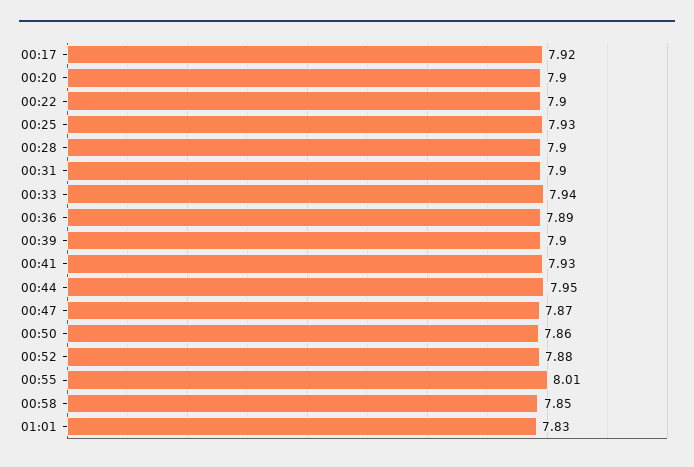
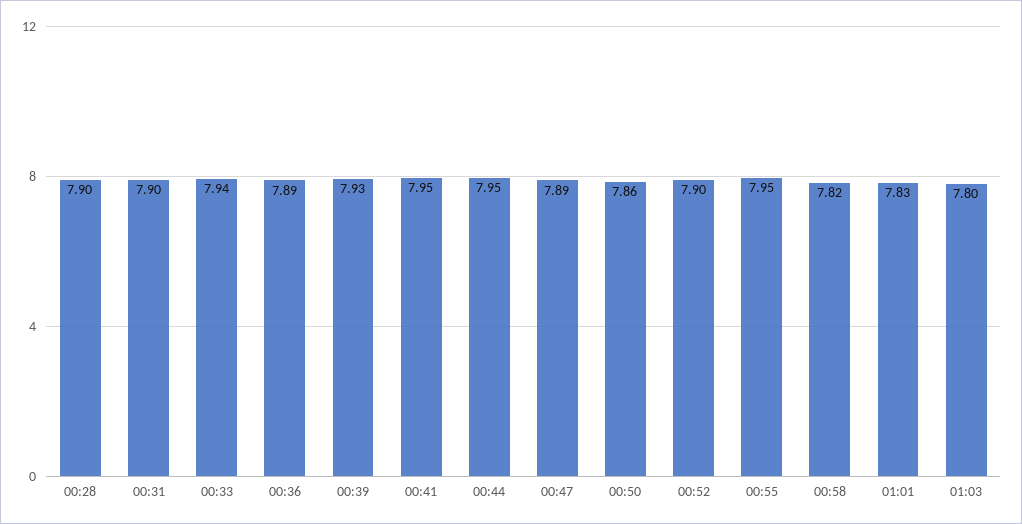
00:17: 7.92 -> none
00:20: 7.9 -> none
00:22: 7.9 -> none
00:25: 7.93 -> none
00:39: 7.9 -> 7.93
00:41: 7.93 -> 7.95
00:47: 7.87 -> 7.89
00:52: 7.88 -> 7.9
00:55: 8.01 -> 7.95
00:58: 7.85 -> 7.82
01:03: none -> 7.8

